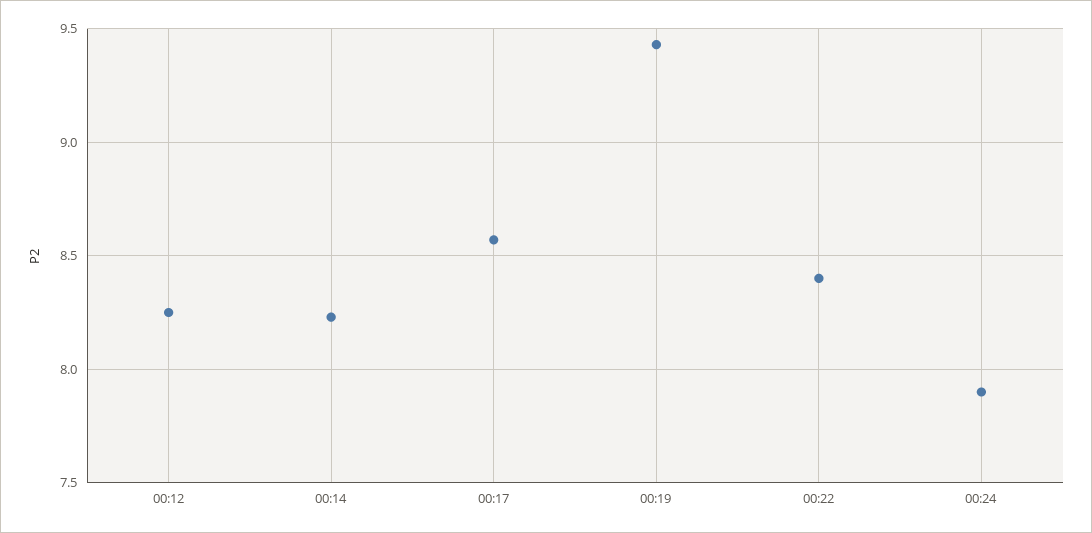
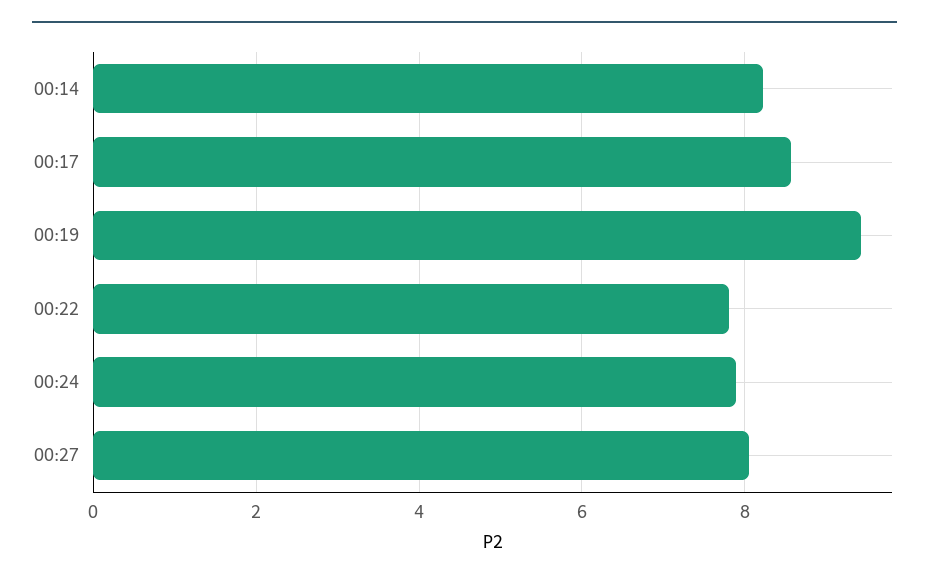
00:12: 8.25 -> none
00:22: 8.4 -> 7.8
00:27: none -> 8

